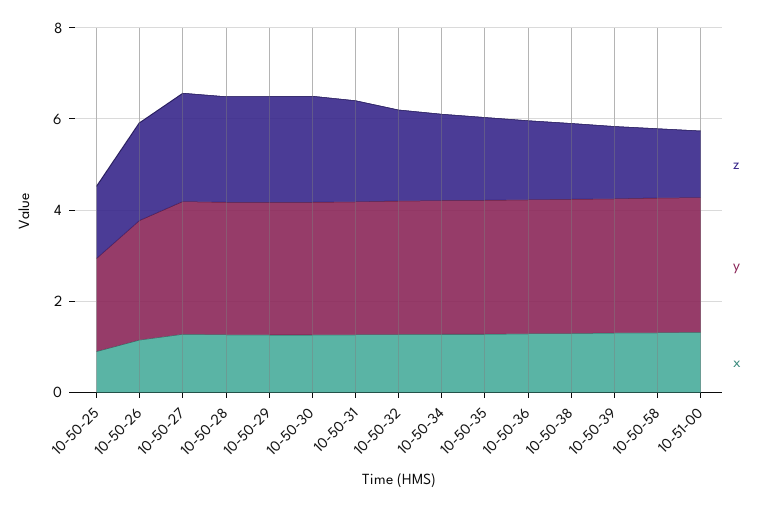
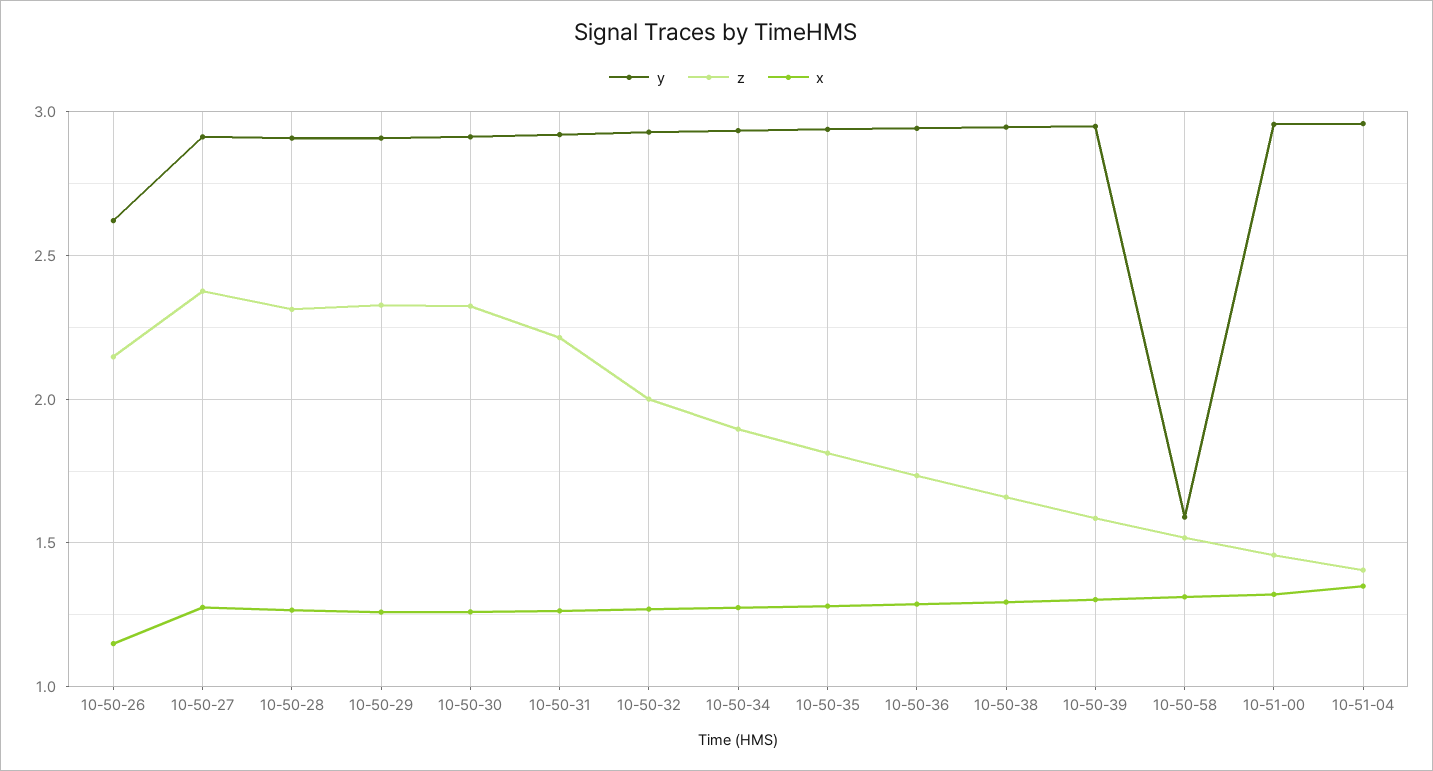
z, 10-50-25: 1.5 -> none
y, 10-50-25: 2 -> none
x, 10-50-25: 1 -> none
y, 10-50-58: 3 -> 1.6
y, 10-51-04: none -> 2.95
z, 10-51-04: none -> 1.4
x, 10-51-04: none -> 1.35

